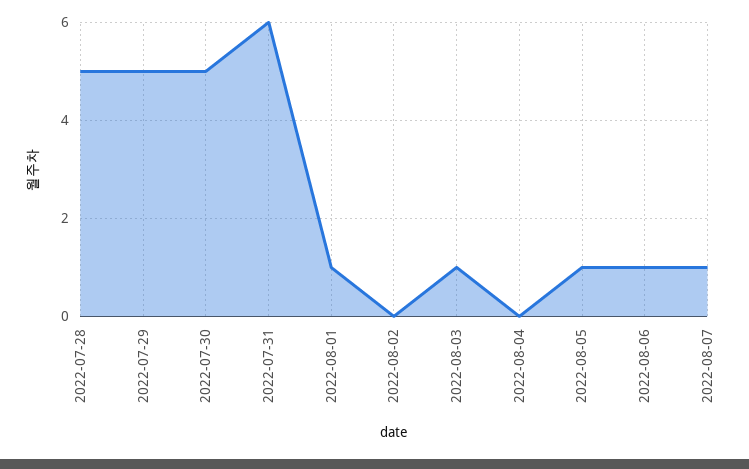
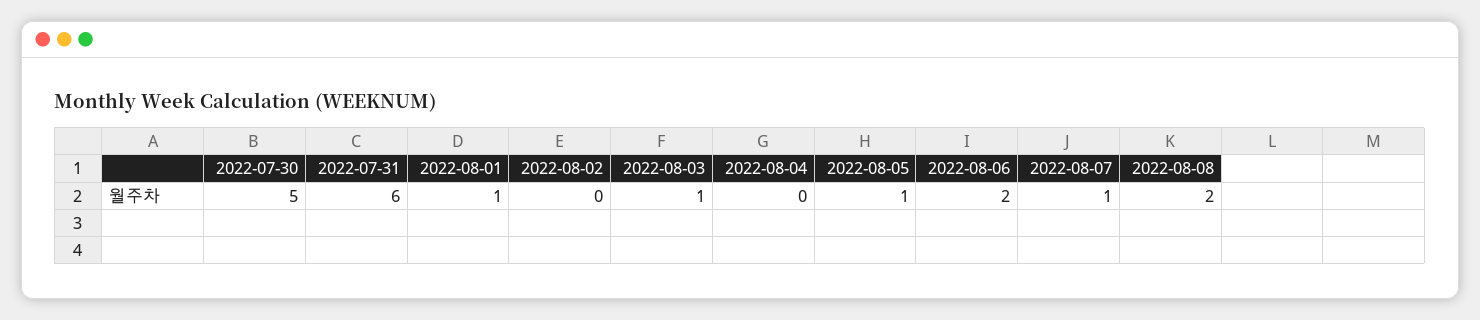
2022-07-28: 5 -> none
2022-07-29: 5 -> none
2022-08-06: 1 -> 2
2022-08-08: none -> 2

